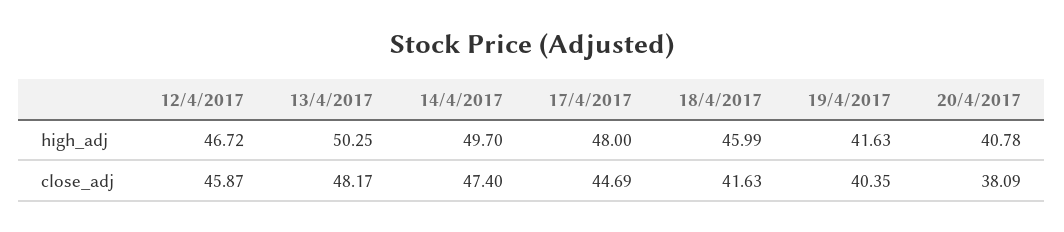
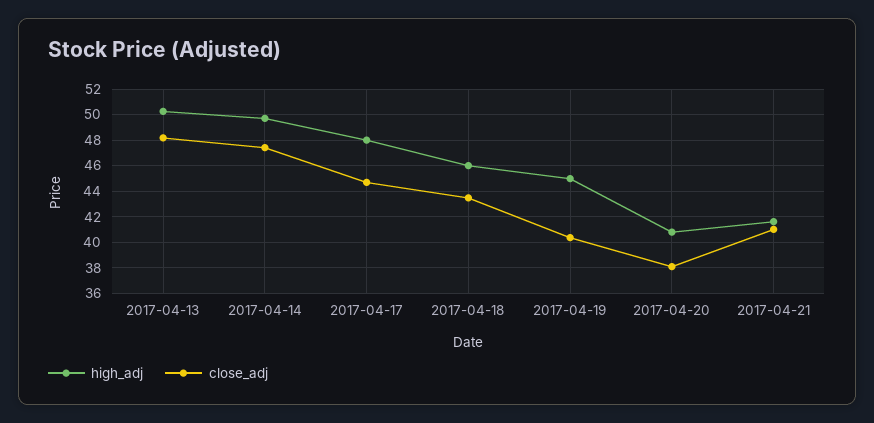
high_adj, 12/4/2017: 46.72 -> none
high_adj, 19/4/2017: 41.63 -> 45
close_adj, 12/4/2017: 45.87 -> none
close_adj, 18/4/2017: 41.63 -> 43.5
high_adj, 2017-04-21: none -> 41.5
close_adj, 2017-04-21: none -> 41

